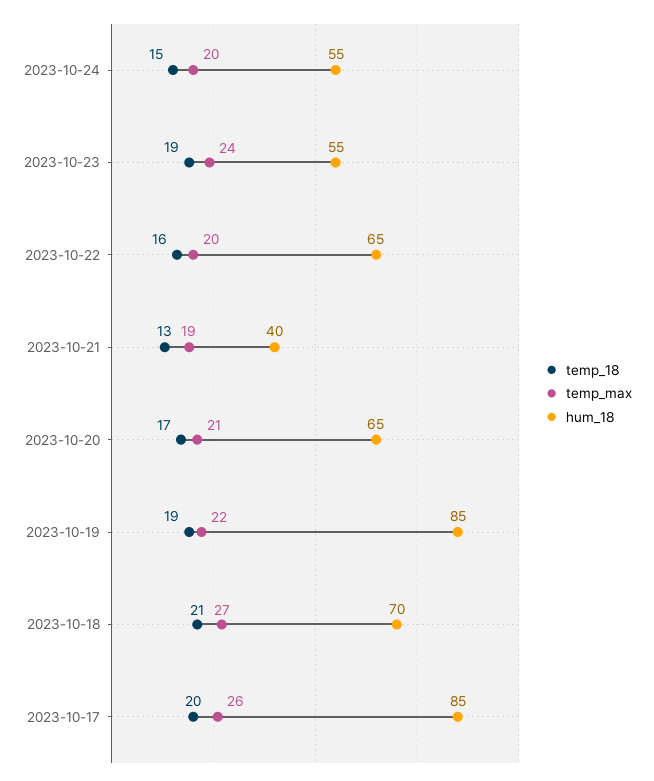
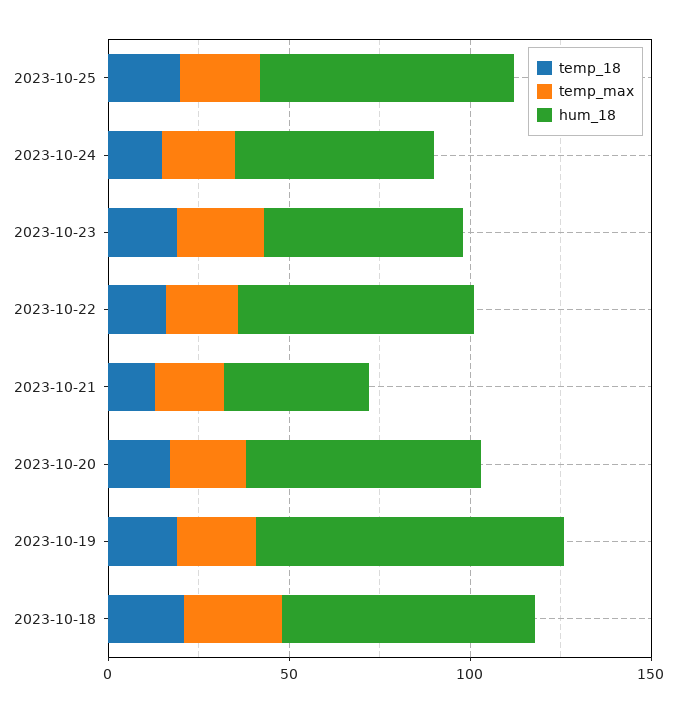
temp_18, 2023-10-17: 20 -> none
temp_max, 2023-10-17: 26 -> none
hum_18, 2023-10-17: 85 -> none
temp_18, 2023-10-25: none -> 20
temp_max, 2023-10-25: none -> 20
hum_18, 2023-10-25: none -> 70

